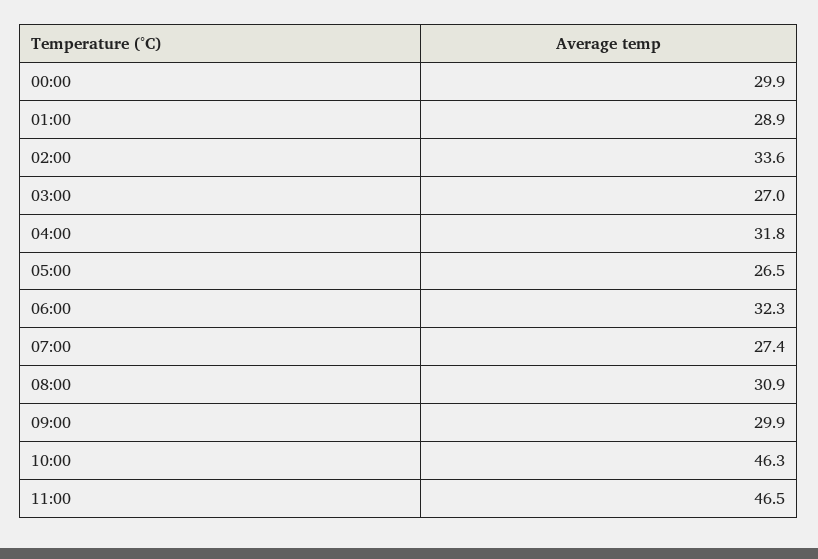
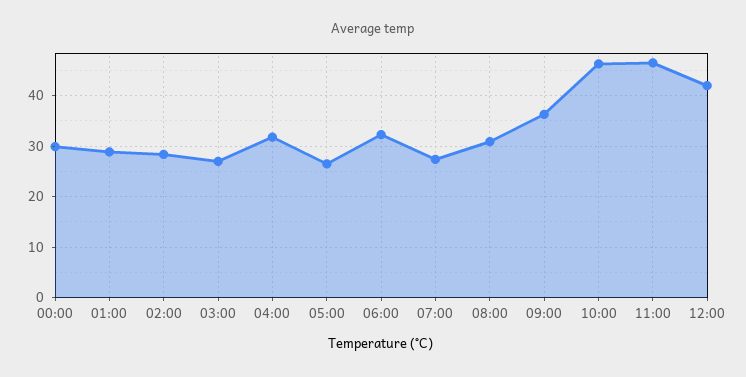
02:00: 33.6 -> 28
09:00: 29.9 -> 36
12:00: none -> 42

